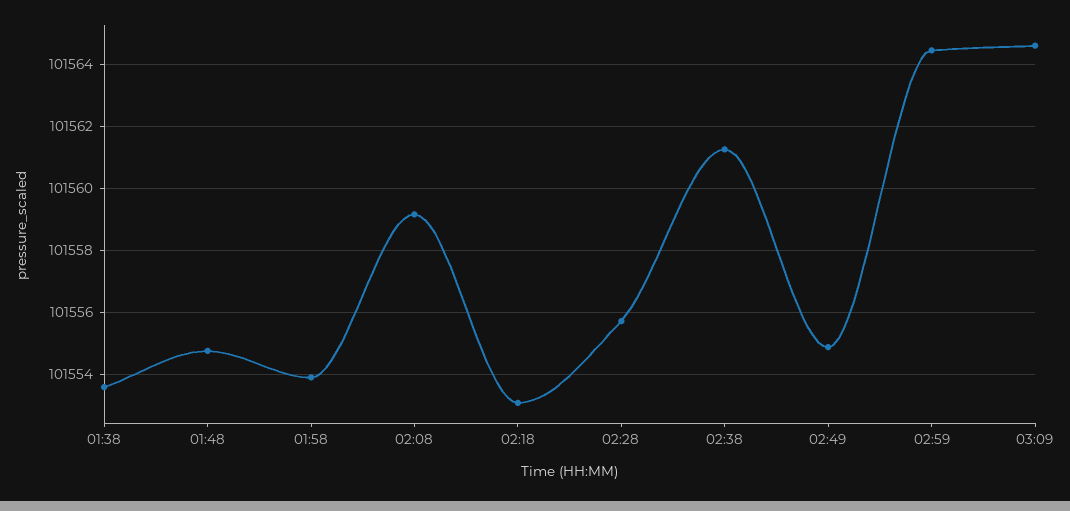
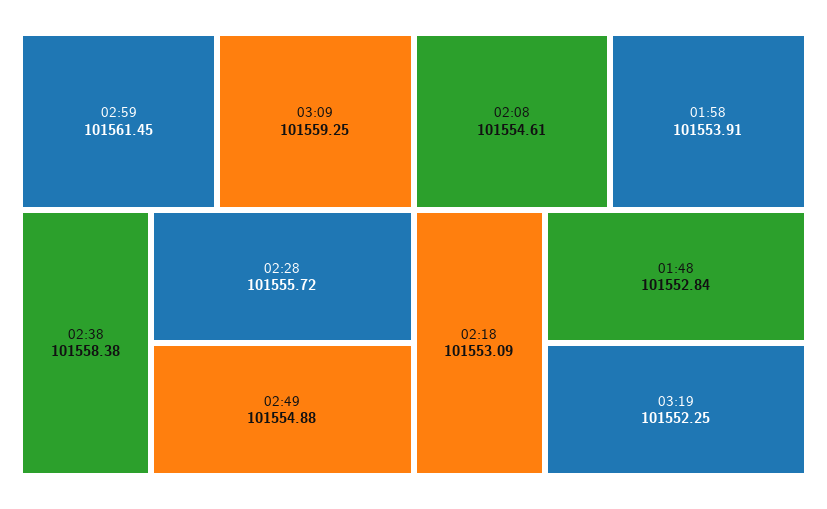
01:38: 101553.6 -> none
01:48: 101554.8 -> 101552.84
02:08: 101559.2 -> 101554.61
02:38: 101561.2 -> 101558.38
02:59: 101564.4 -> 101561.45
03:09: 101564.6 -> 101559.25
03:19: none -> 101552.25

